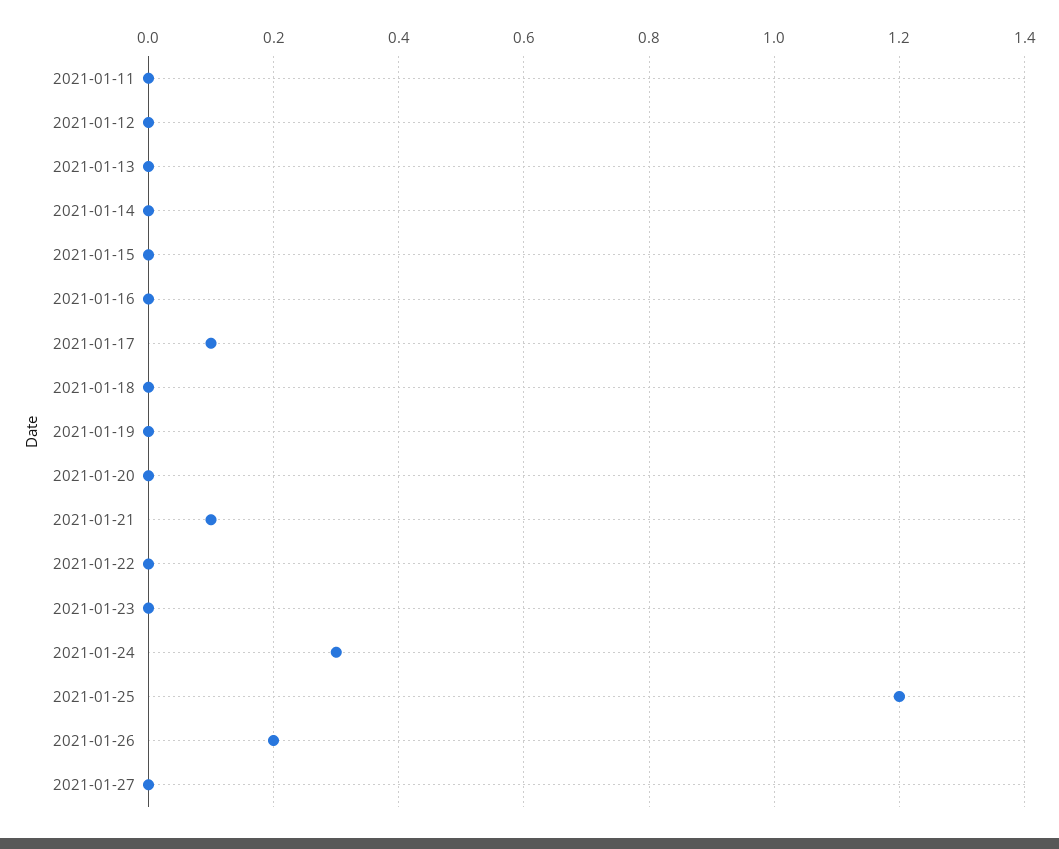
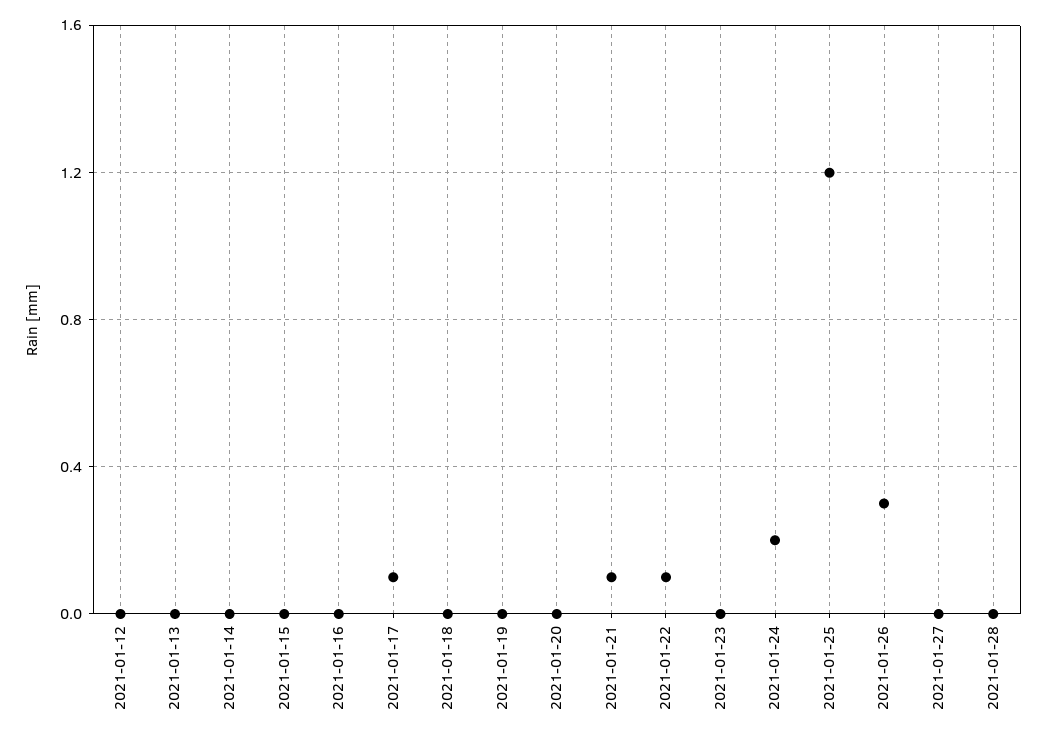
2021-01-11: 0 -> none
2021-01-22: 0 -> 0.1
2021-01-24: 0.3 -> 0.2
2021-01-26: 0.2 -> 0.3
2021-01-28: none -> 0

